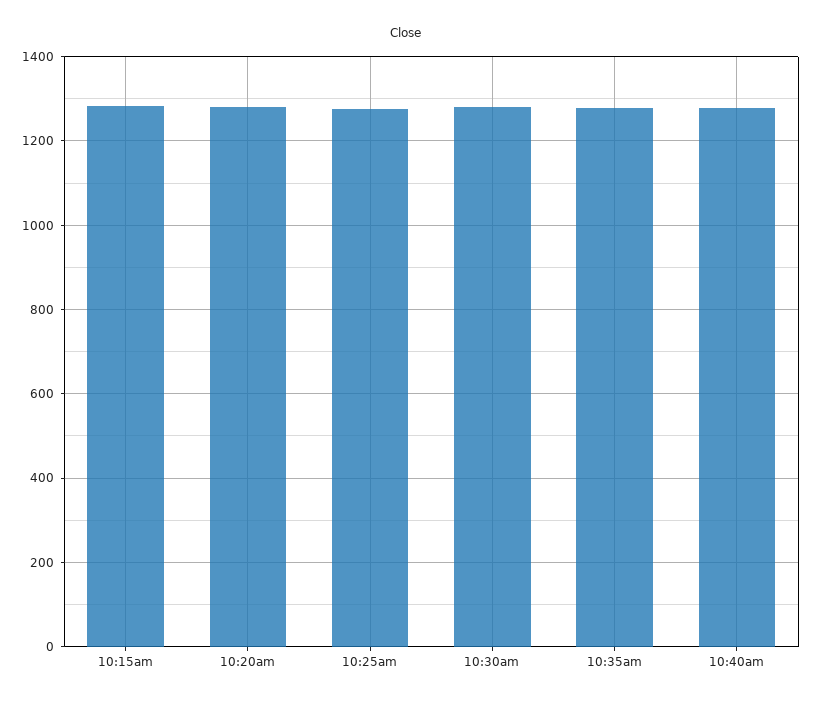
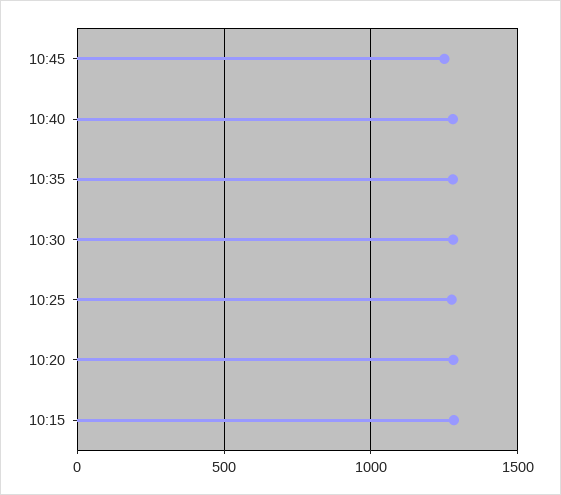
10:45: none -> 1250

